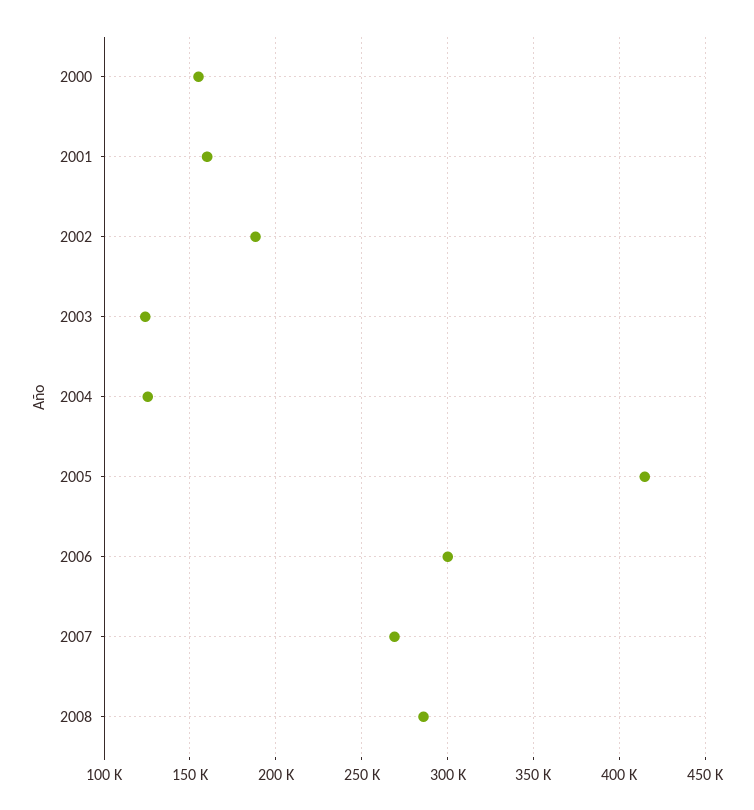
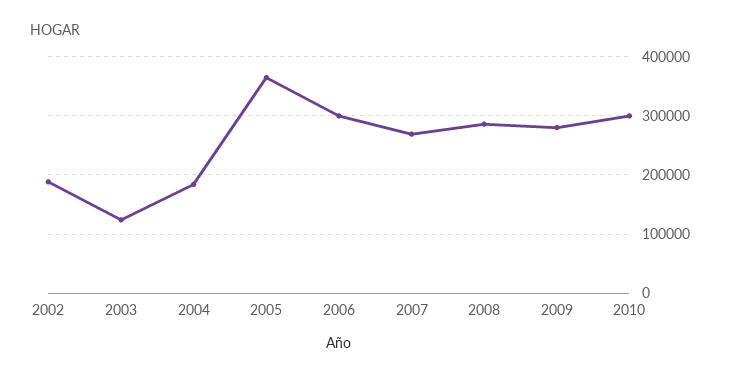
2000: 155000 -> none
2001: 160000 -> none
2004: 125000 -> 180000
2005: 415000 -> 360000
2009: none -> 280000
2010: none -> 300000

